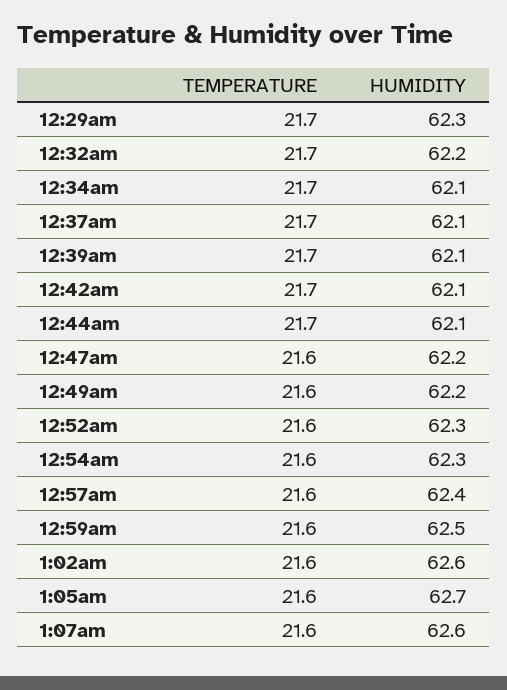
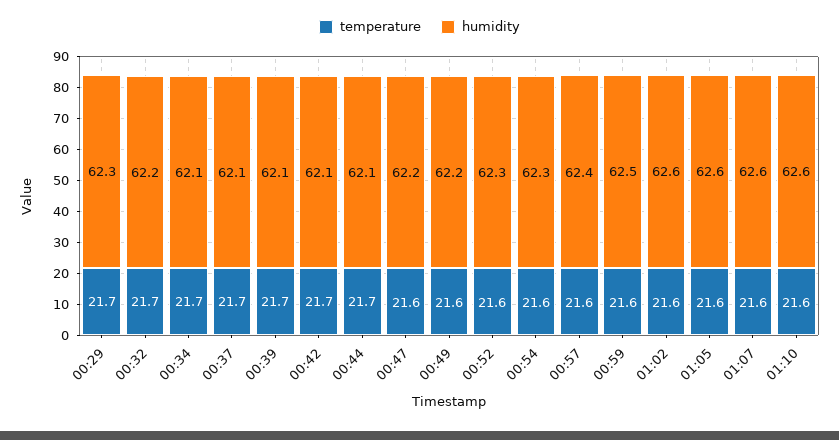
HUMIDITY, 1:05am: 62.7 -> 62.6
TEMPERATURE, 01:10: none -> 21.6
HUMIDITY, 01:10: none -> 62.6

